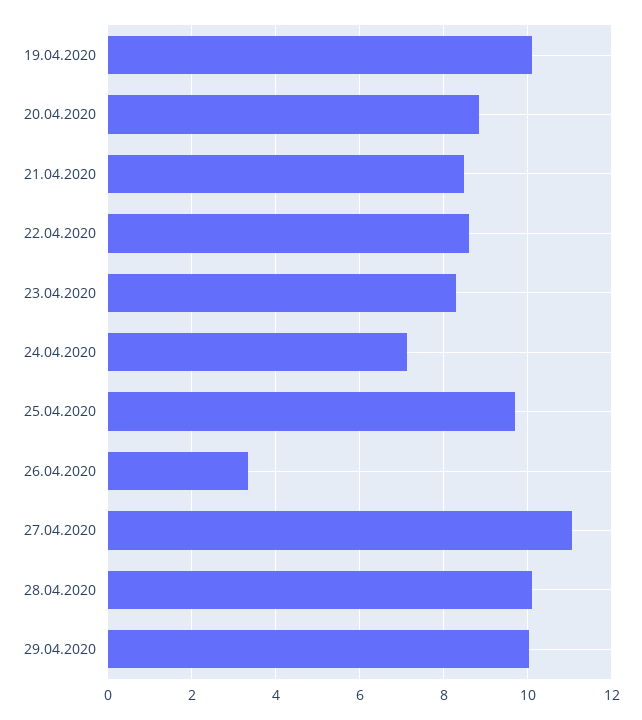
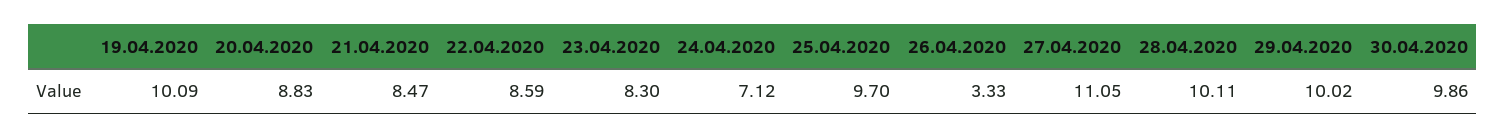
30.04.2020: none -> 9.86

